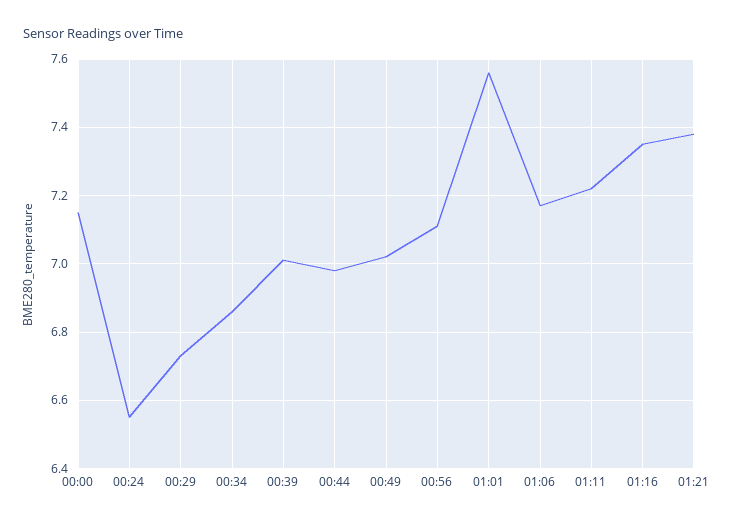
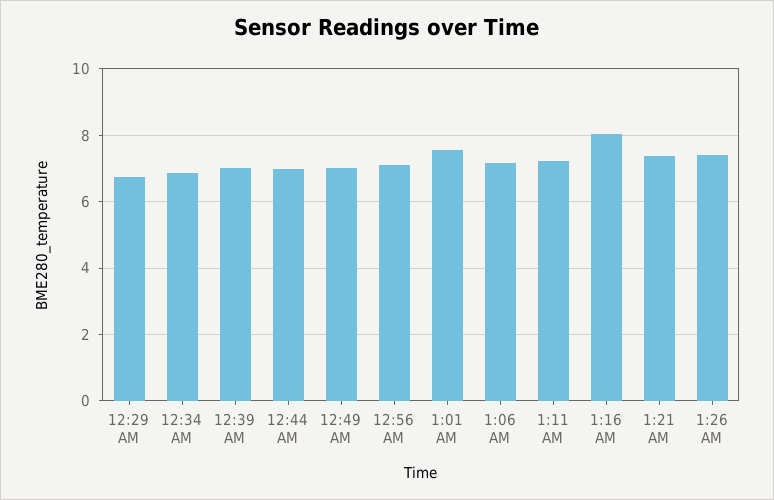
00:00: 7.15 -> none
00:24: 6.55 -> none
01:16: 7.35 -> 8
1:26 AM: none -> 7.4

